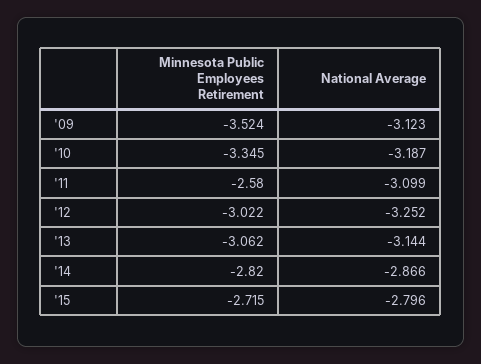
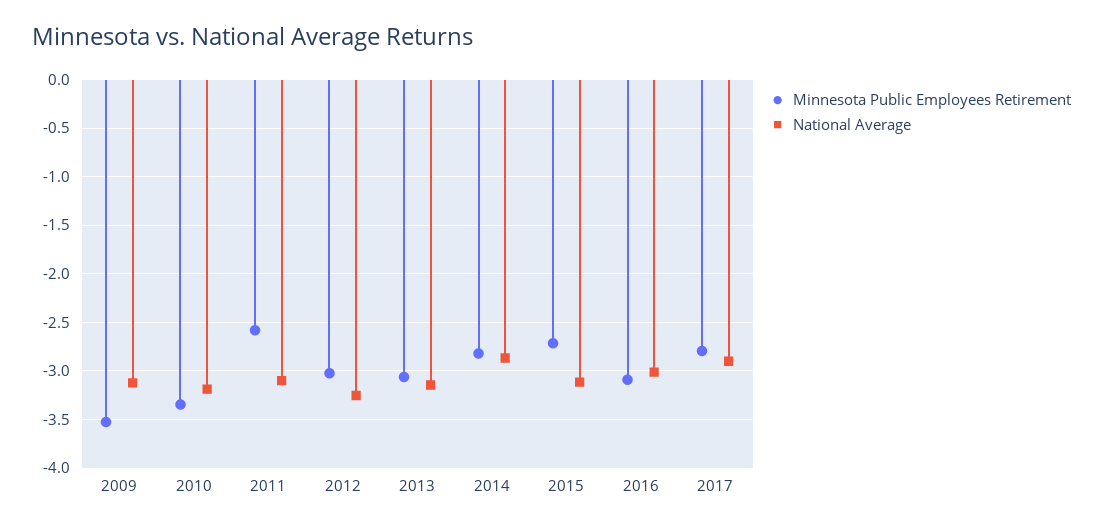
National Average, '15: -2.796 -> -3.1
Minnesota Public Employees Retirement, 2016: none -> -3.1
National Average, 2016: none -> -3
Minnesota Public Employees Retirement, 2017: none -> -2.8
National Average, 2017: none -> -2.9

